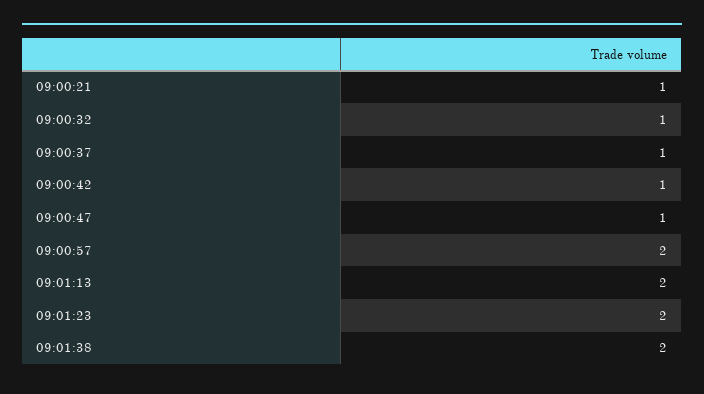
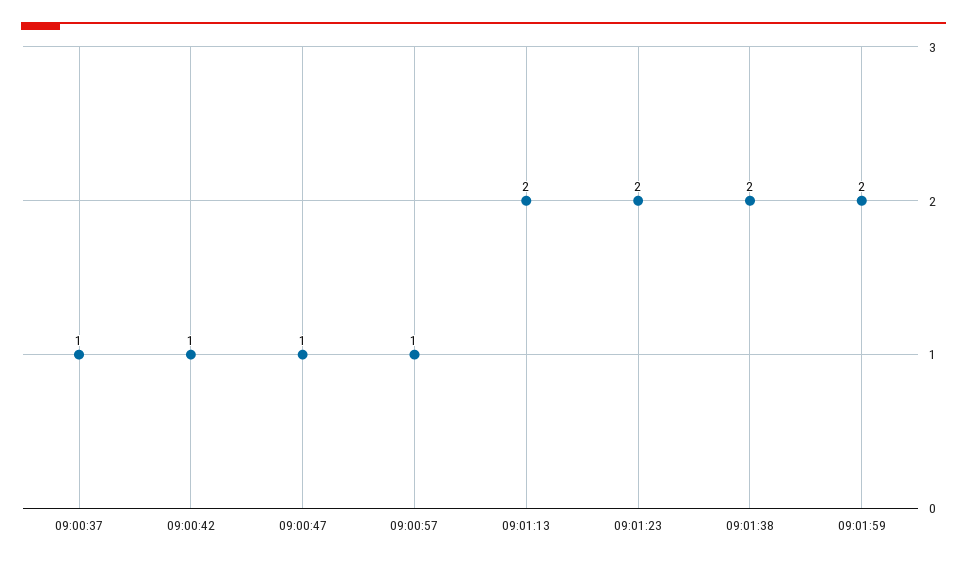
09:00:21: 1 -> none
09:00:32: 1 -> none
09:00:57: 2 -> 1
09:01:59: none -> 2

